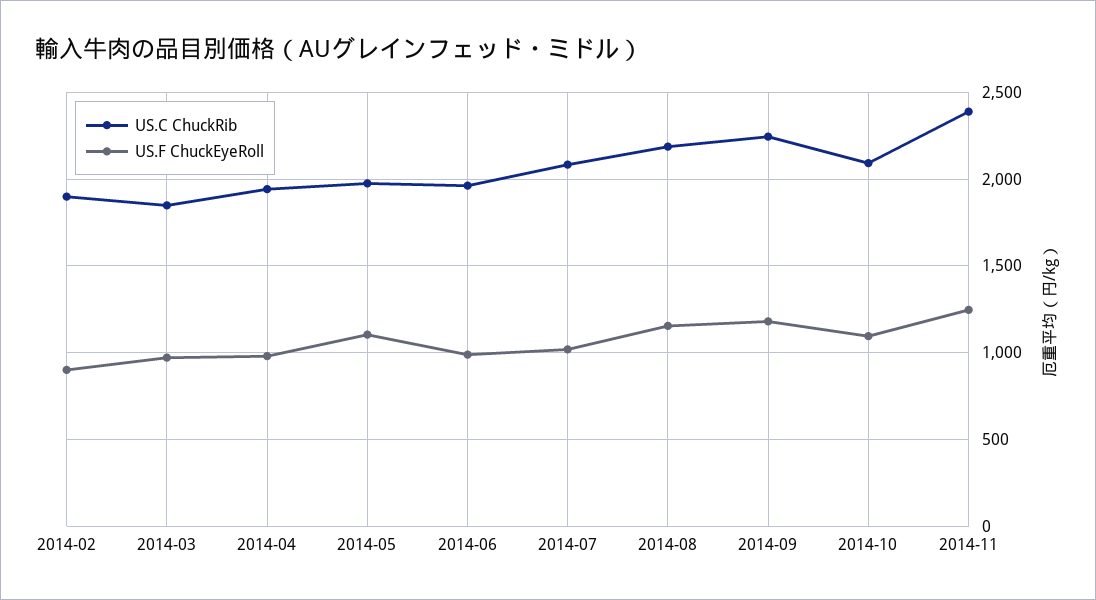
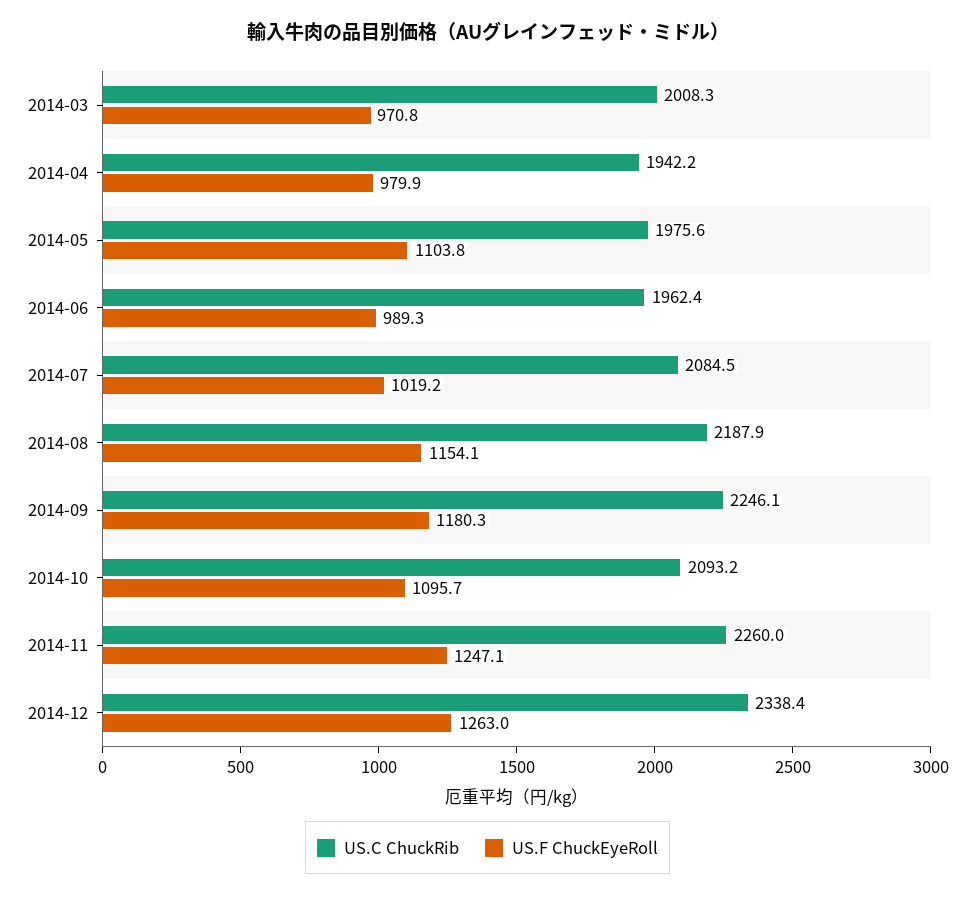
US.C ChuckRib, 2014-02: 1900 -> none
US.F ChuckEyeRoll, 2014-02: 900 -> none
US.C ChuckRib, 2014-03: 1850 -> 2008.3
US.C ChuckRib, 2014-11: 2400 -> 2260
US.C ChuckRib, 2014-12: none -> 2338.4
US.F ChuckEyeRoll, 2014-12: none -> 1263

